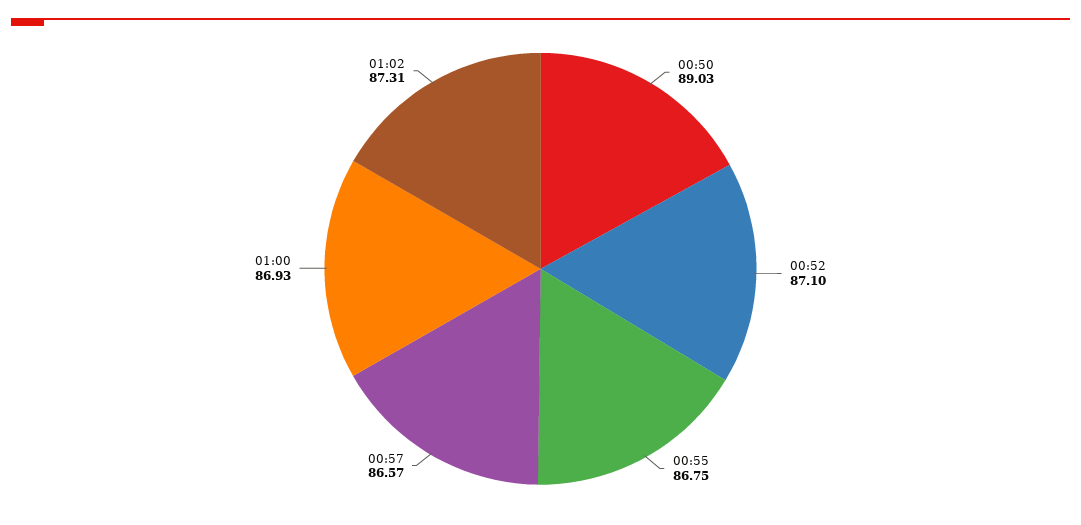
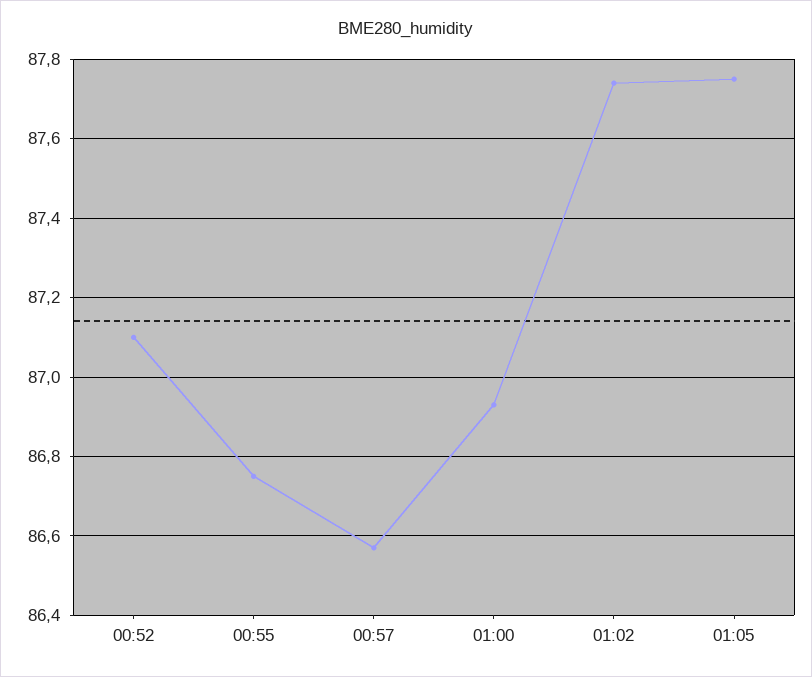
00:50: 89.03 -> none
01:02: 87.31 -> 87.75
01:05: none -> 87.75

